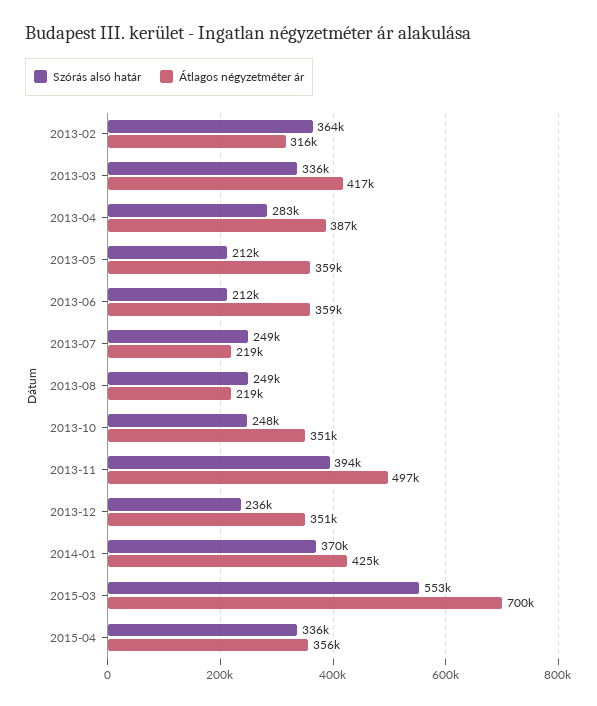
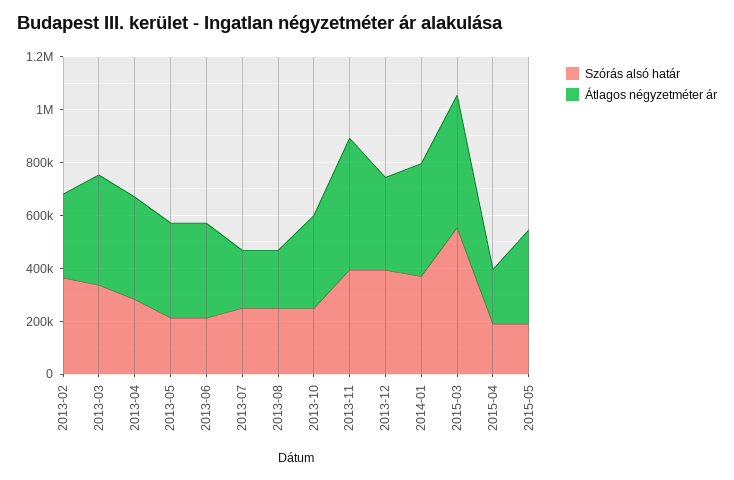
Szórás alsó határ, 2013-12: 236000 -> 400000
Átlagos négyzetméter ár, 2015-03: 700000 -> 500000
Szórás alsó határ, 2015-04: 336000 -> 200000
Átlagos négyzetméter ár, 2015-04: 356000 -> 200000
Szórás alsó határ, 2015-05: none -> 200000
Átlagos négyzetméter ár, 2015-05: none -> 350000

